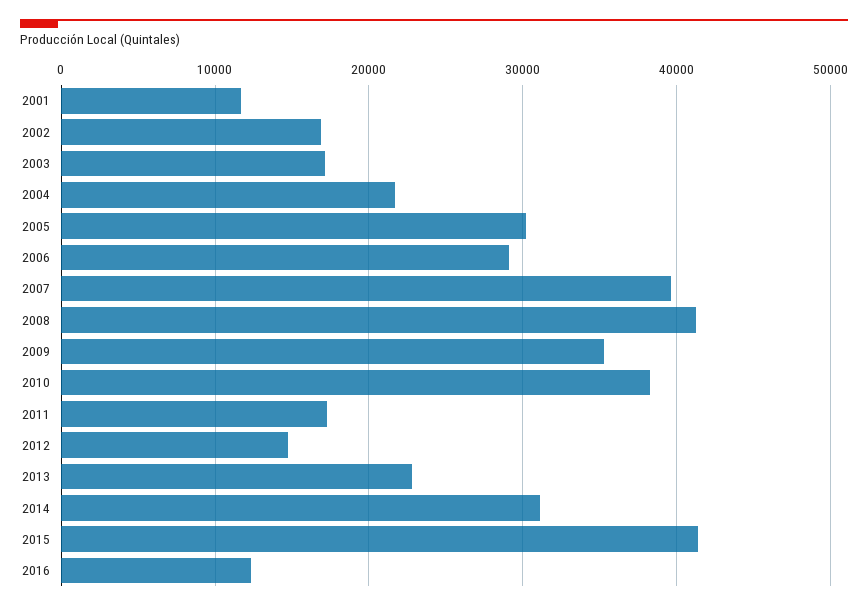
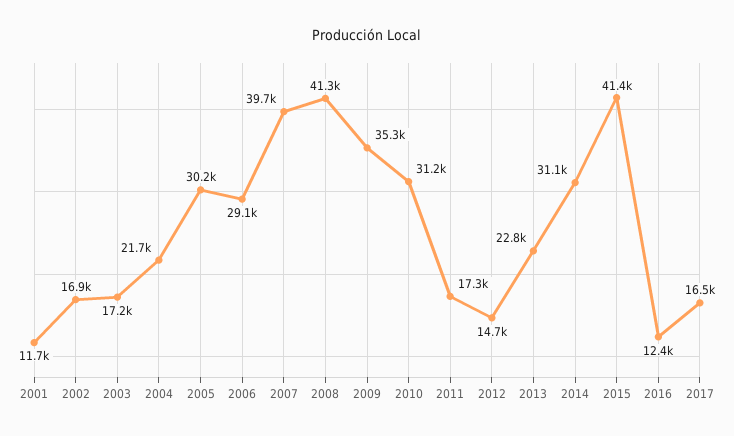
2010: 38000 -> 31200
2017: none -> 16500

